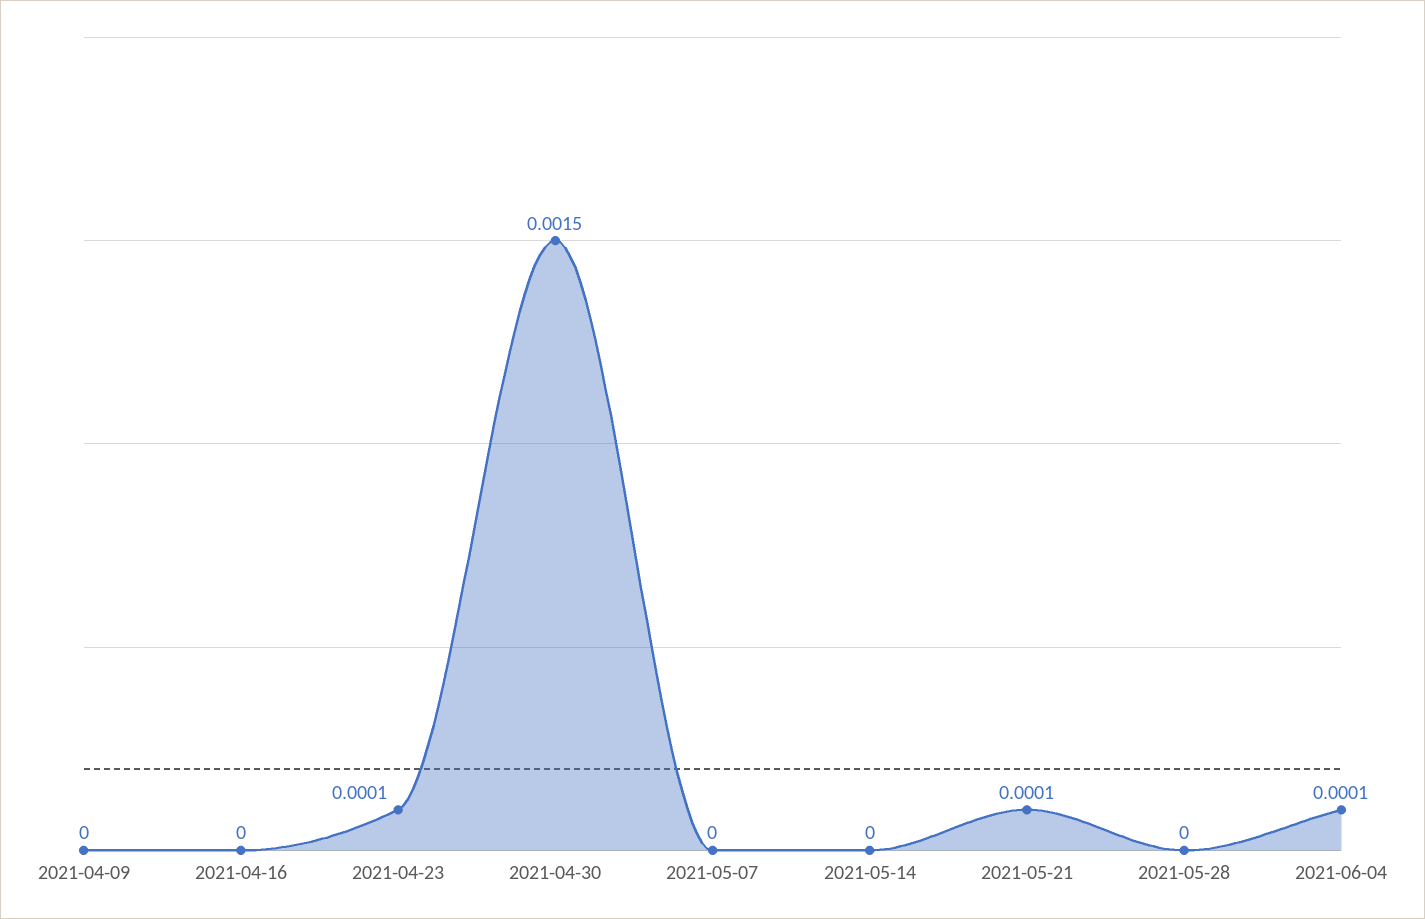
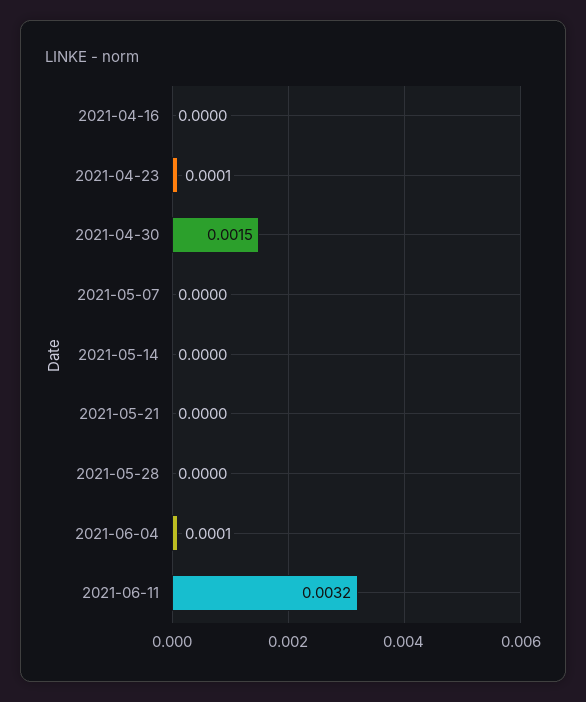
2021-04-09: 0 -> none
2021-05-21: 0.0001 -> 0
2021-06-11: none -> 0.0032

